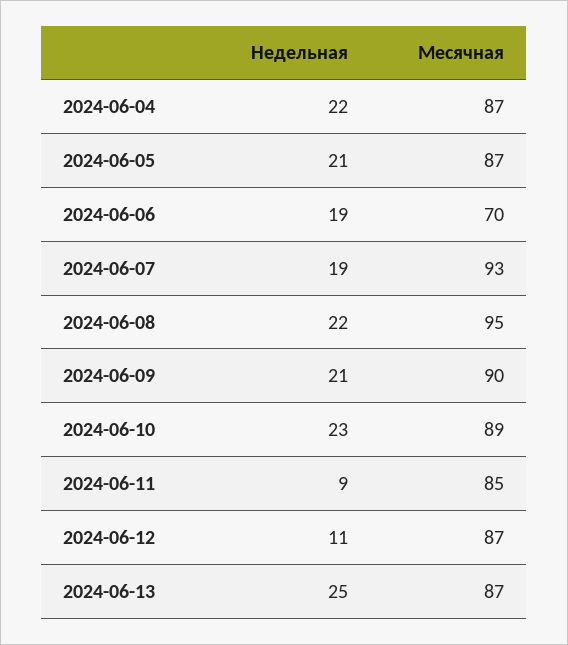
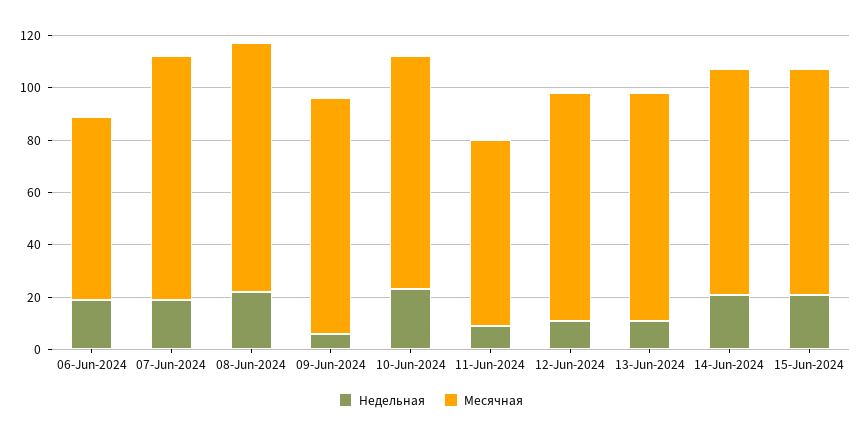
Недельная, 2024-06-04: 22 -> none
Месячная, 2024-06-04: 87 -> none
Недельная, 2024-06-05: 21 -> none
Месячная, 2024-06-05: 87 -> none
Недельная, 2024-06-09: 21 -> 5
Месячная, 2024-06-11: 85 -> 70
Недельная, 2024-06-13: 25 -> 10
Недельная, 14-Jun-2024: none -> 20
Месячная, 14-Jun-2024: none -> 85
Недельная, 15-Jun-2024: none -> 20
Месячная, 15-Jun-2024: none -> 85

